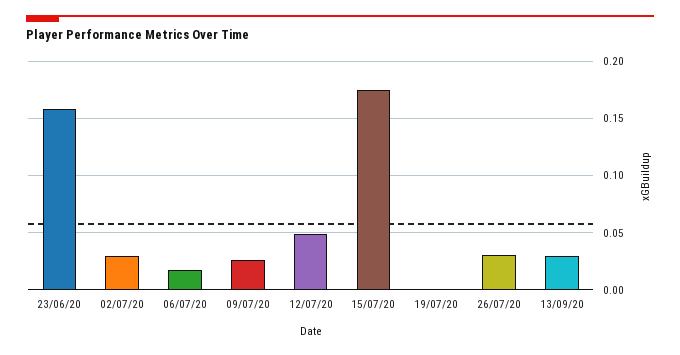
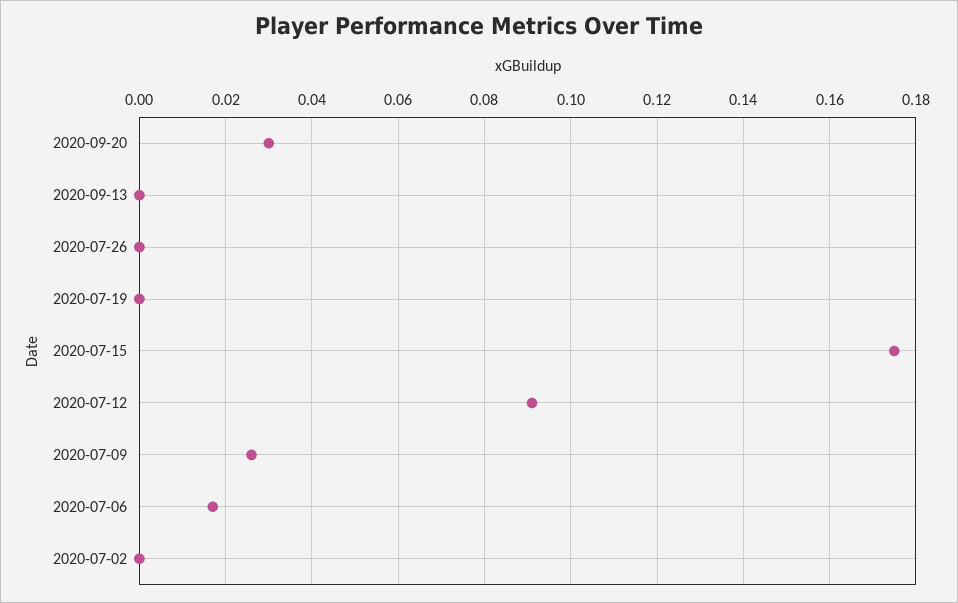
23/06/20: 0.16 -> none
02/07/20: 0.03 -> 0
12/07/20: 0.05 -> 0.09
26/07/20: 0.03 -> 0
13/09/20: 0.03 -> 0
2020-09-20: none -> 0.03

